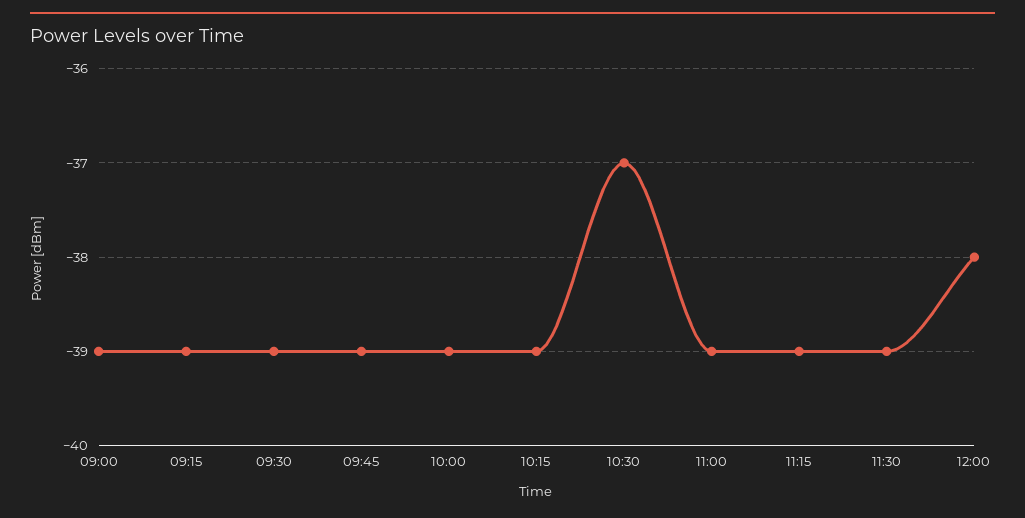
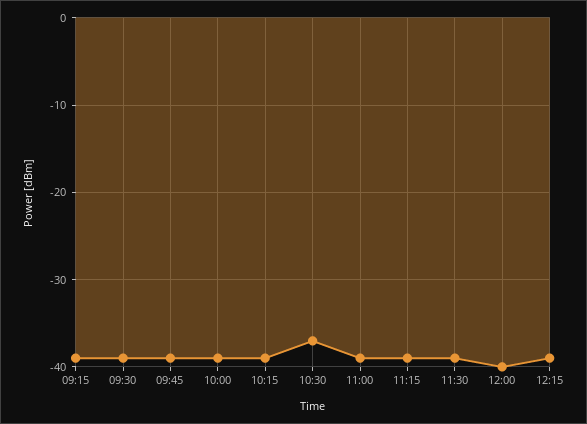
09:00: -39 -> none
12:00: -38 -> -40
12:15: none -> -39

